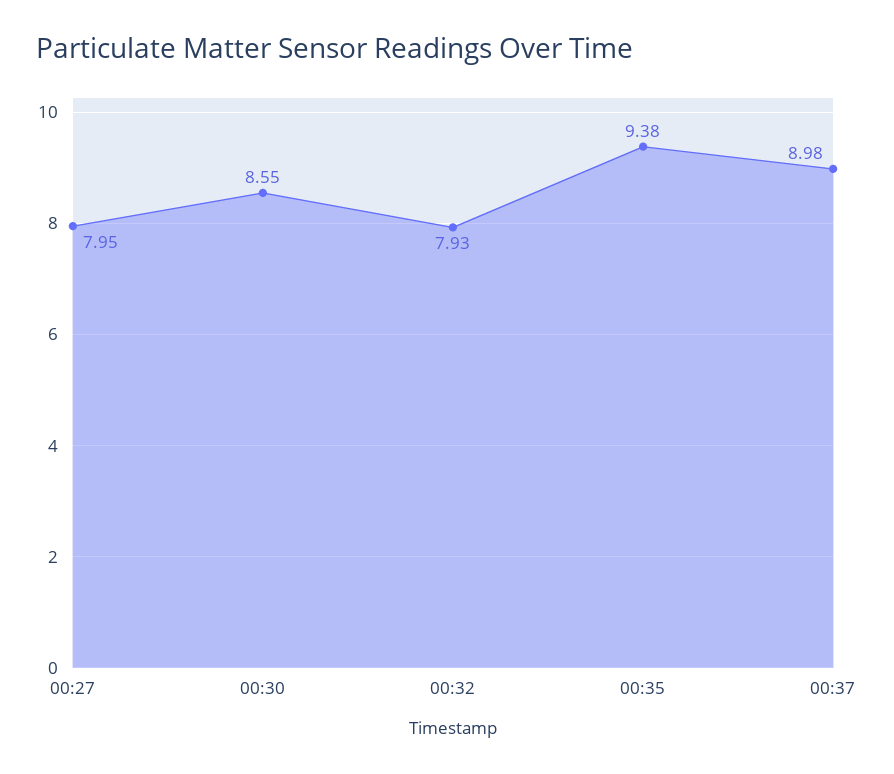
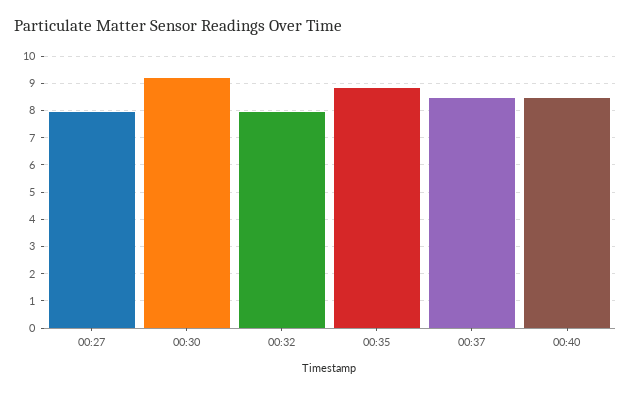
00:30: 8.55 -> 9.25
00:35: 9.38 -> 8.75
00:37: 8.98 -> 8.5
00:40: none -> 8.5

